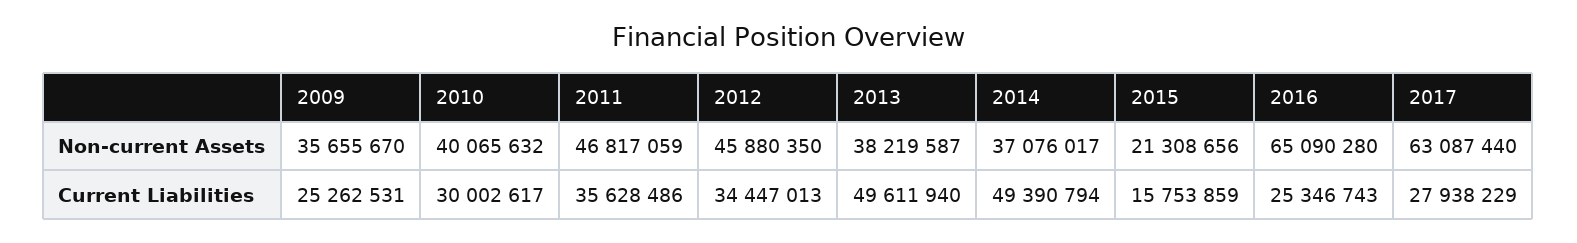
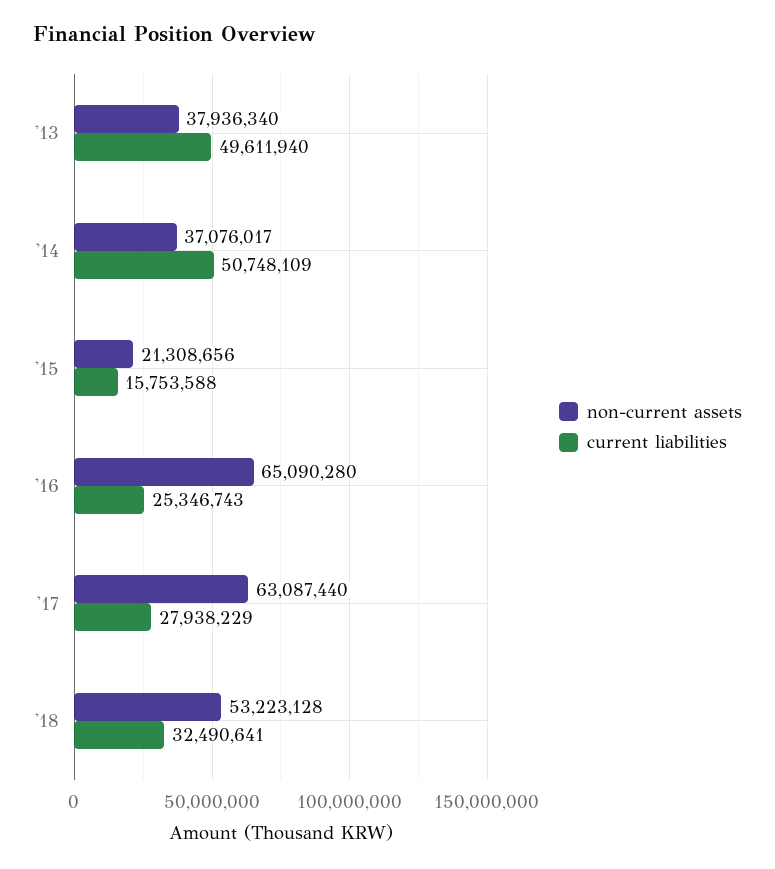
Non-current Assets, 2009: 35655670 -> none
Non-current Assets, 2010: 40065632 -> none
Non-current Assets, 2011: 46817059 -> none
Non-current Assets, 2012: 45880350 -> none
Non-current Assets, 2013: 38219587 -> 37936340
Current Liabilities, 2009: 25262531 -> none
Current Liabilities, 2010: 30002617 -> none
Current Liabilities, 2011: 35628486 -> none
Current Liabilities, 2012: 34447013 -> none
Current Liabilities, 2014: 49390794 -> 50748109
Current Liabilities, 2015: 15753859 -> 15753588
Non-current Assets, '18: none -> 53223128
Current Liabilities, '18: none -> 32490641

